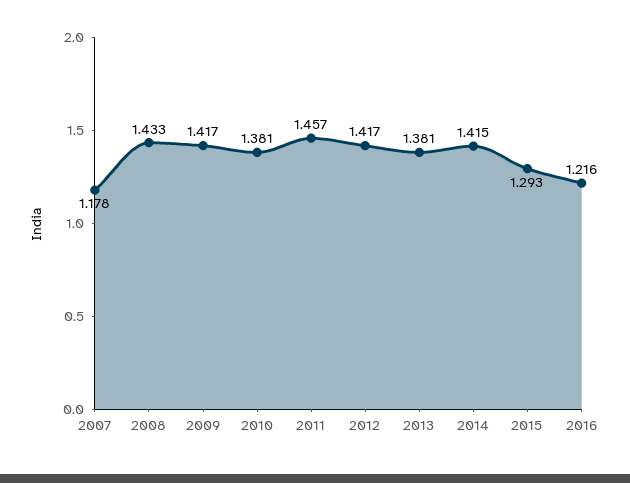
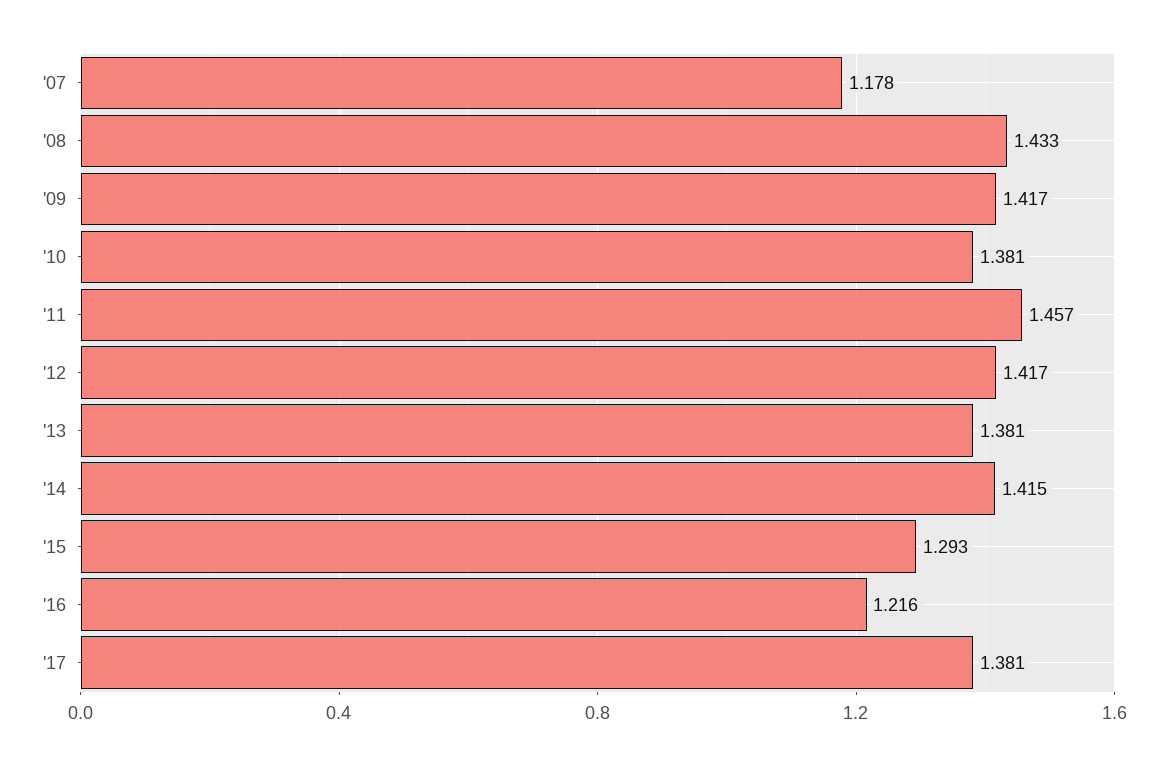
'17: none -> 1.381

